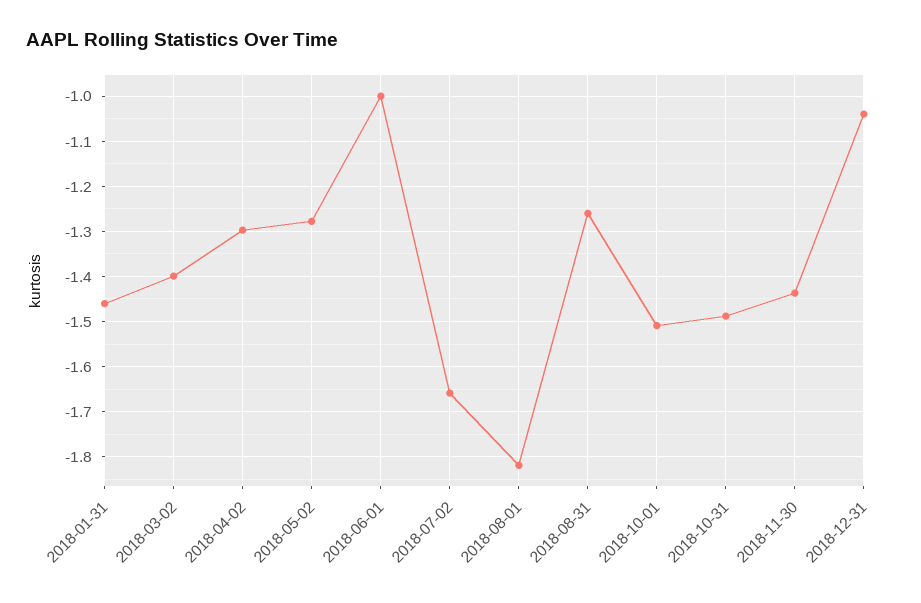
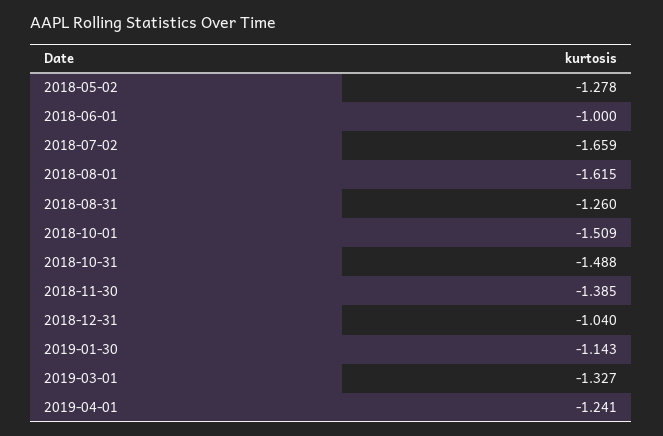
2018-01-31: -1.46 -> none
2018-03-02: -1.4 -> none
2018-04-02: -1.3 -> none
2018-08-01: -1.82 -> -1.615
2018-11-30: -1.44 -> -1.385
2019-01-30: none -> -1.143
2019-03-01: none -> -1.327
2019-04-01: none -> -1.241

